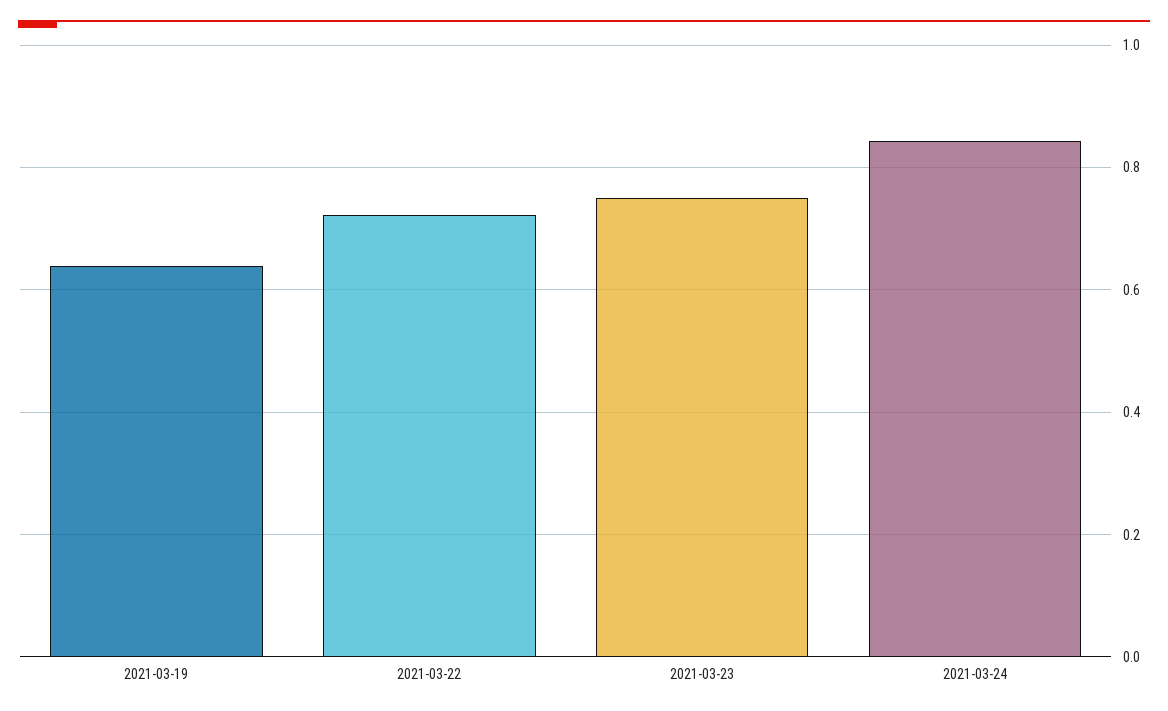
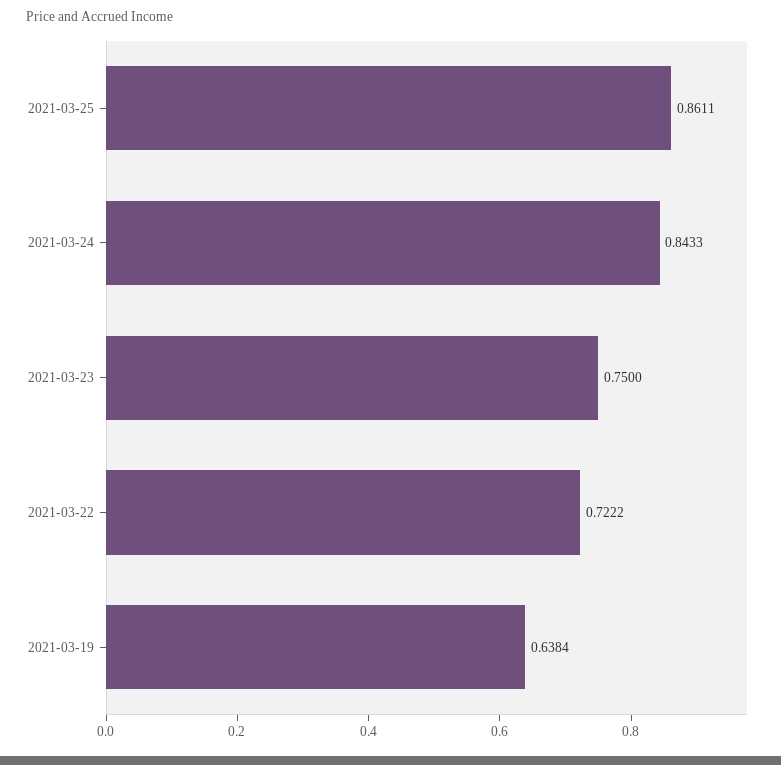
2021-03-25: none -> 0.8611

